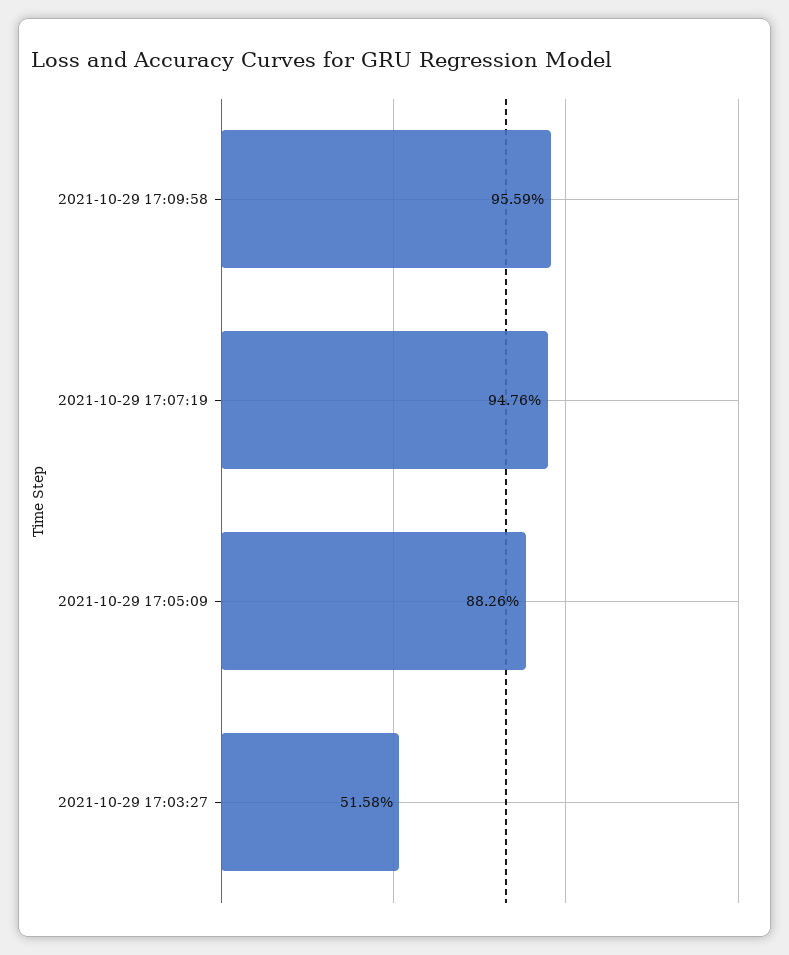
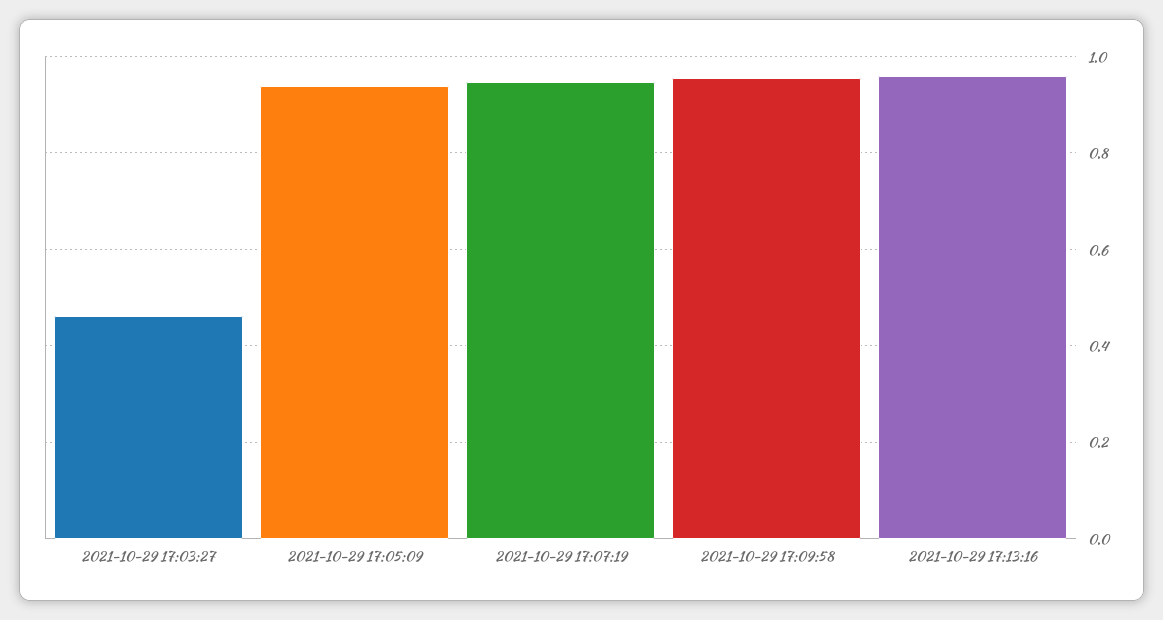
2021-10-29 17:05:09: 0.8826 -> 0.94
2021-10-29 17:03:27: 0.5158 -> 0.46
2021-10-29 17:13:16: none -> 0.96

